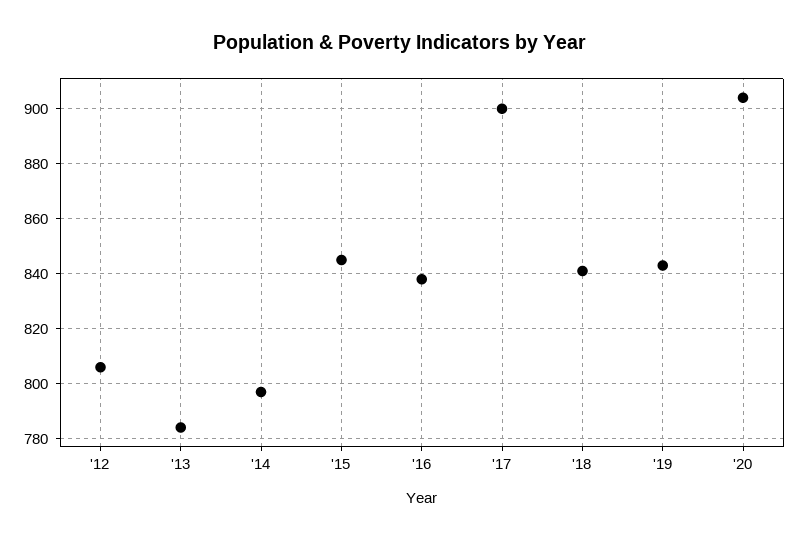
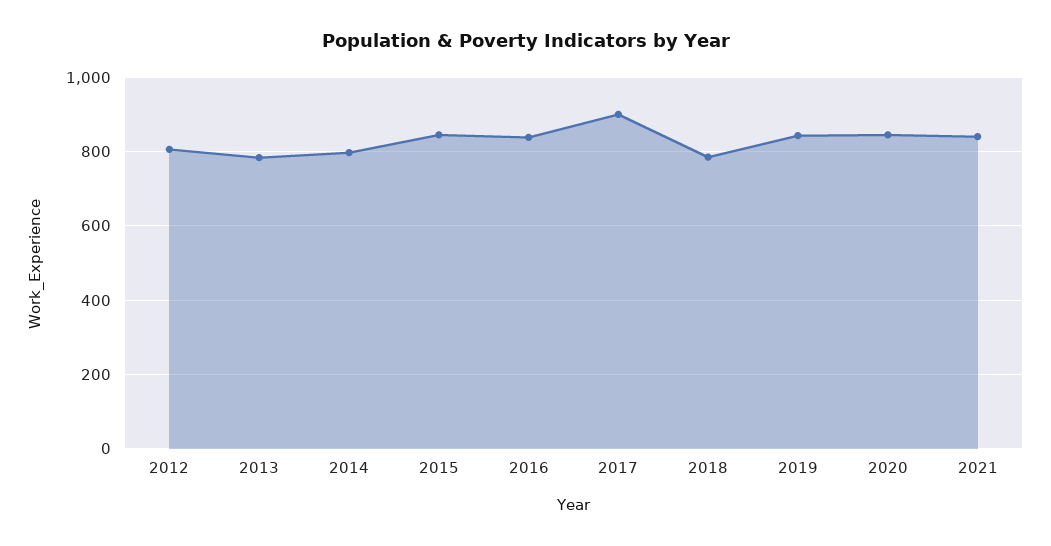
'18: 840 -> 780
'20: 905 -> 840
2021: none -> 840

